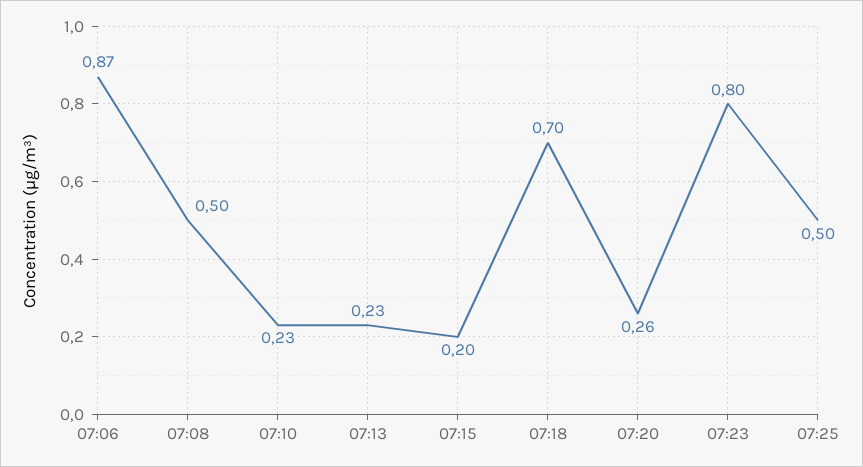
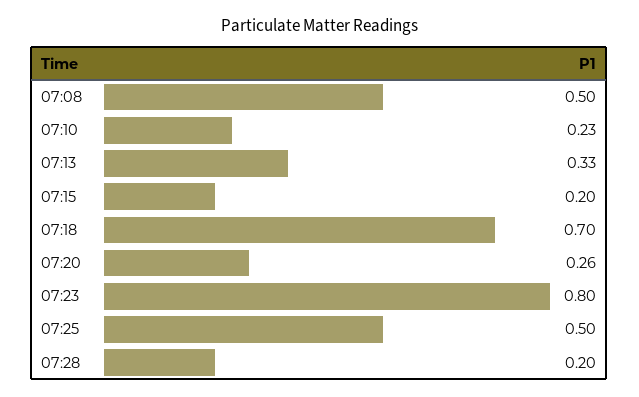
07:06: 0.87 -> none
07:13: 0.23 -> 0.33
07:28: none -> 0.2

